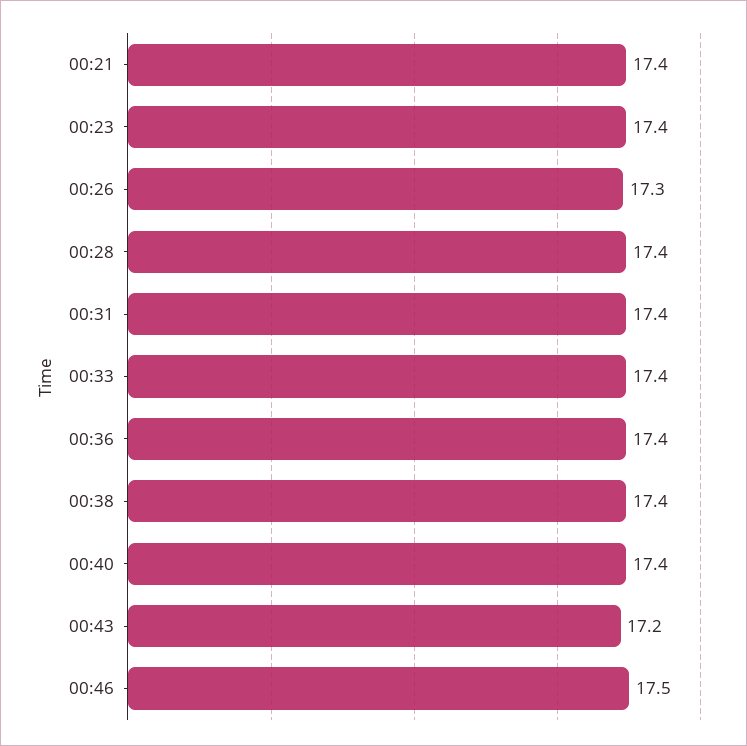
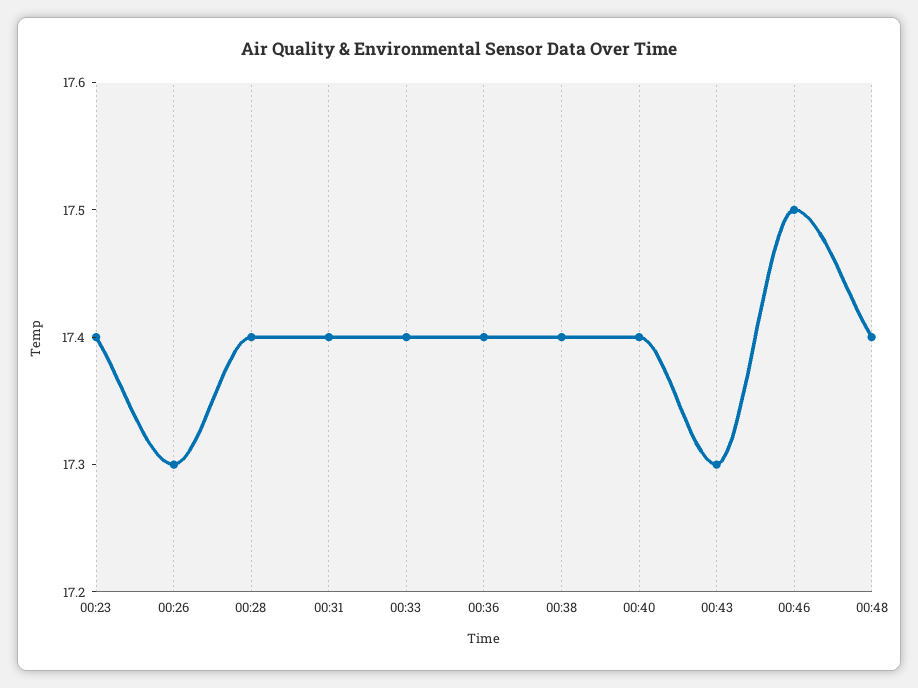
00:21: 17.4 -> none
00:43: 17.2 -> 17.3
00:48: none -> 17.4

